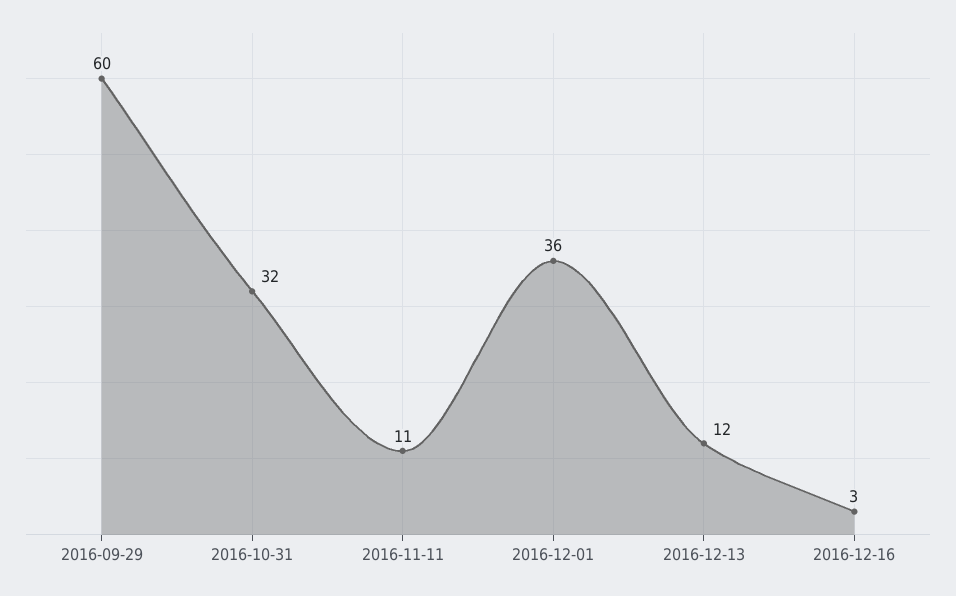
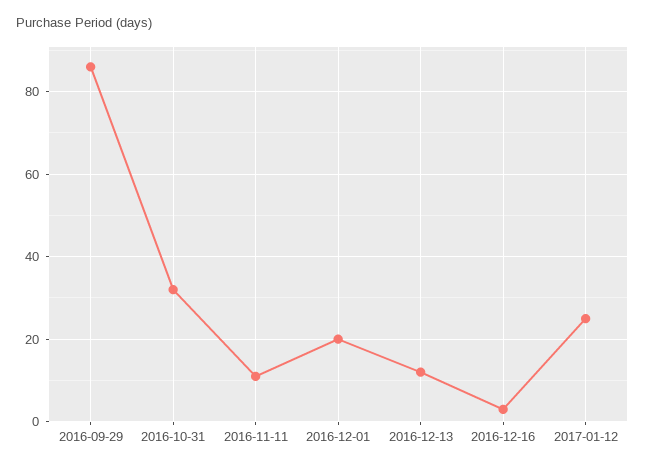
2016-09-29: 60 -> 85
2016-12-01: 36 -> 20
2017-01-12: none -> 25

